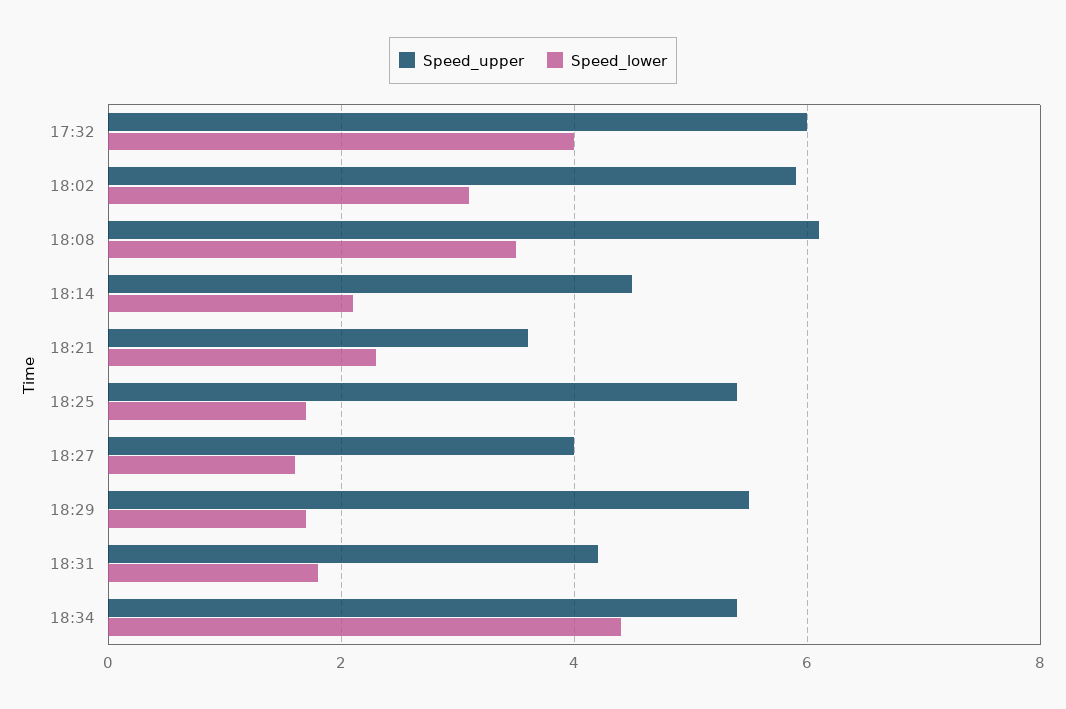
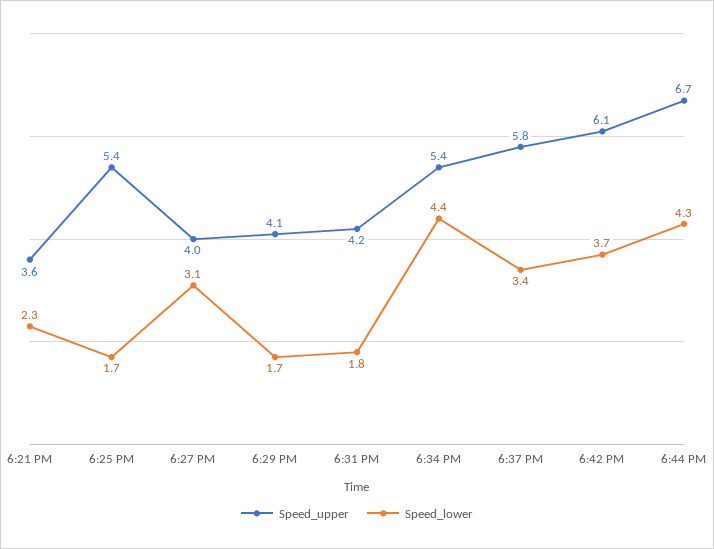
Speed_upper, 17:32: 6 -> none
Speed_lower, 17:32: 4 -> none
Speed_upper, 18:02: 6 -> none
Speed_lower, 18:02: 3 -> none
Speed_upper, 18:08: 6 -> none
Speed_lower, 18:08: 3.5 -> none
Speed_upper, 18:14: 4.5 -> none
Speed_lower, 18:14: 2 -> none
Speed_lower, 18:27: 1.5 -> 3.1
Speed_upper, 18:29: 5.5 -> 4.1
Speed_upper, 6:37 PM: none -> 5.8
Speed_lower, 6:37 PM: none -> 3.4
Speed_upper, 6:42 PM: none -> 6.1
Speed_lower, 6:42 PM: none -> 3.7
Speed_upper, 6:44 PM: none -> 6.7
Speed_lower, 6:44 PM: none -> 4.3

